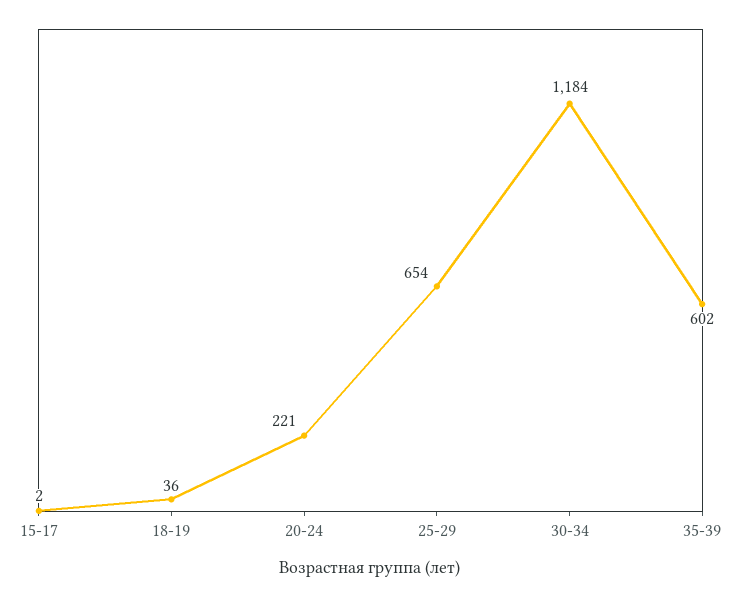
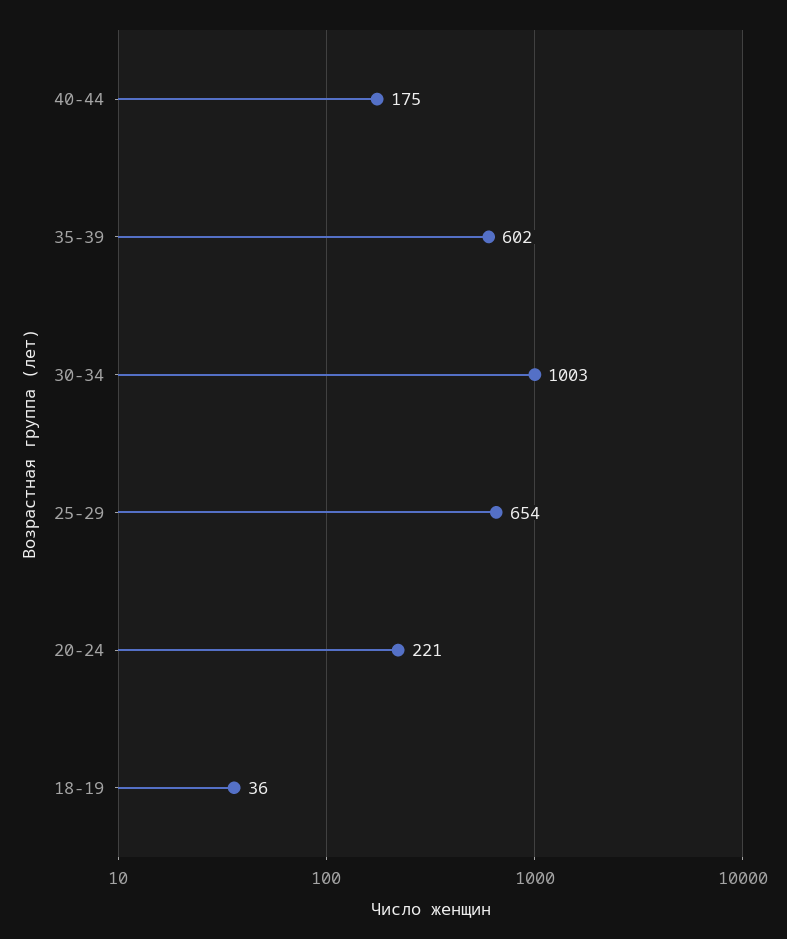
15-17: 2 -> none
30-34: 1184 -> 1003
40-44: none -> 175

